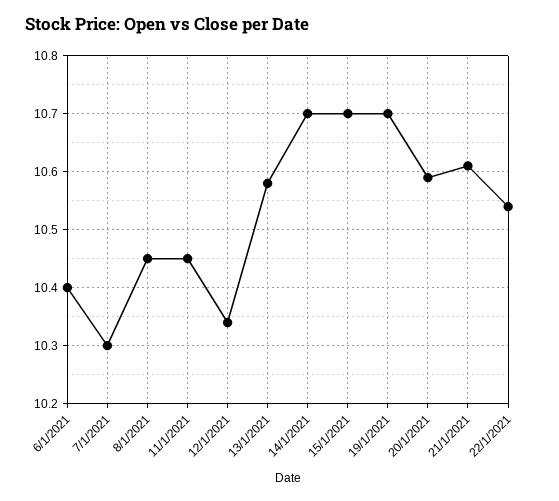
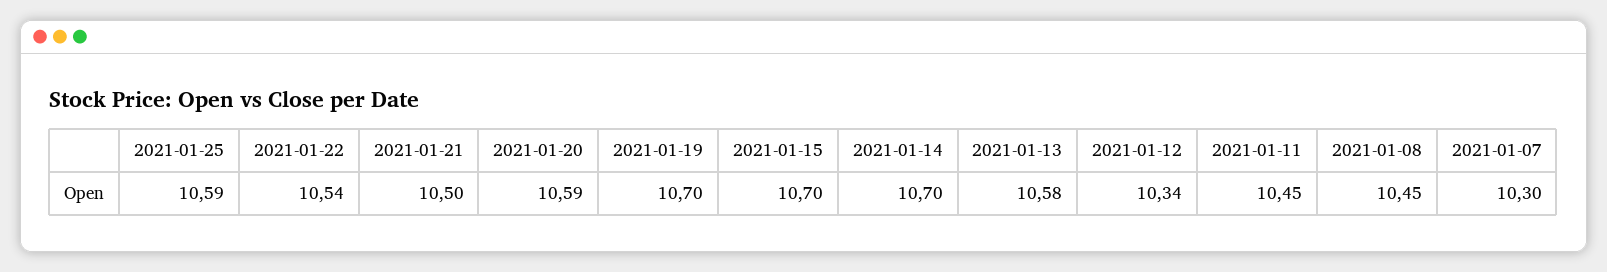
6/1/2021: 10.4 -> none
21/1/2021: 10.6 -> 10.5
2021-01-25: none -> 10.59

